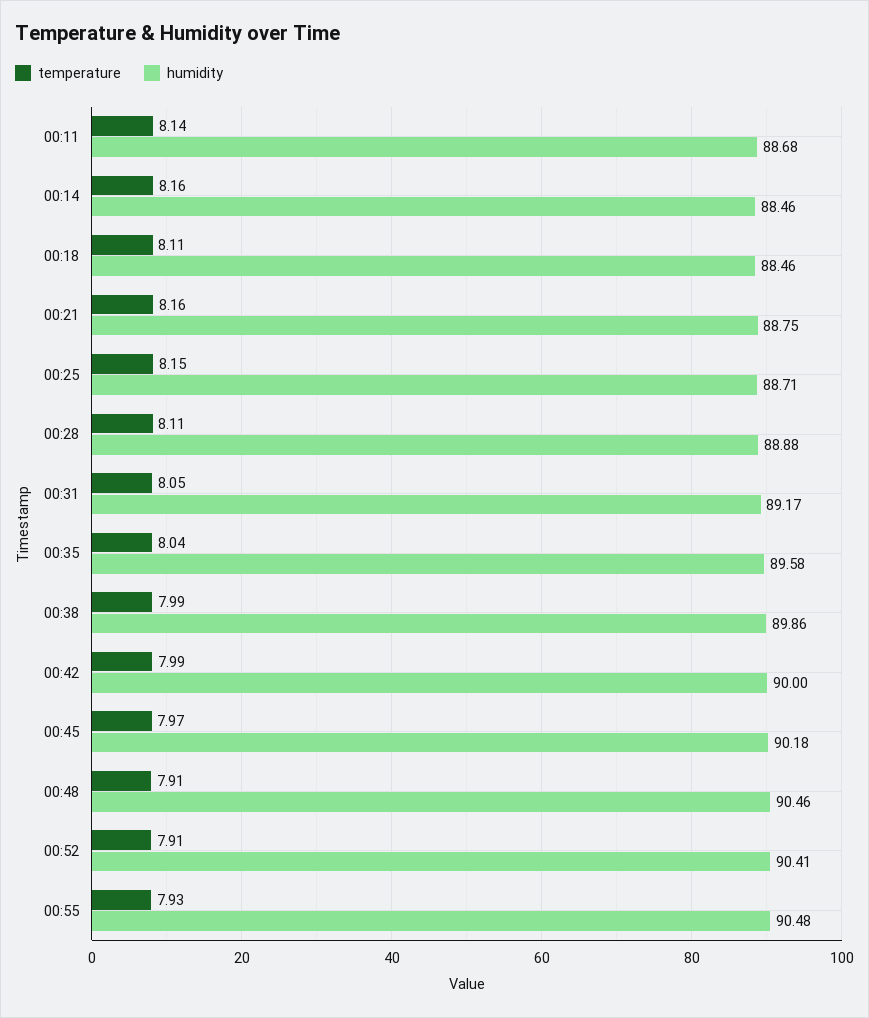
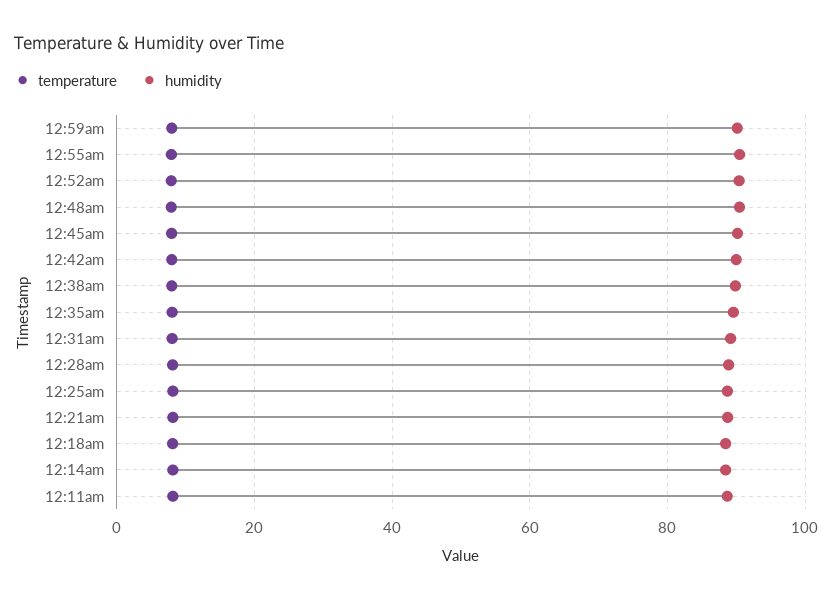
temperature, 12:59am: none -> 8
humidity, 12:59am: none -> 90

